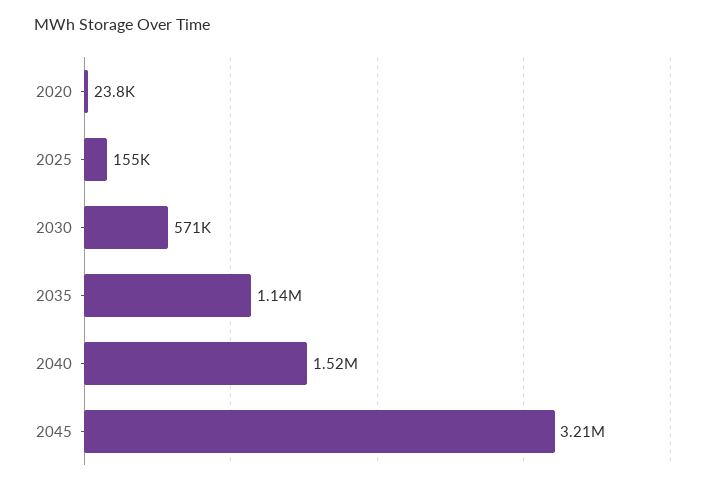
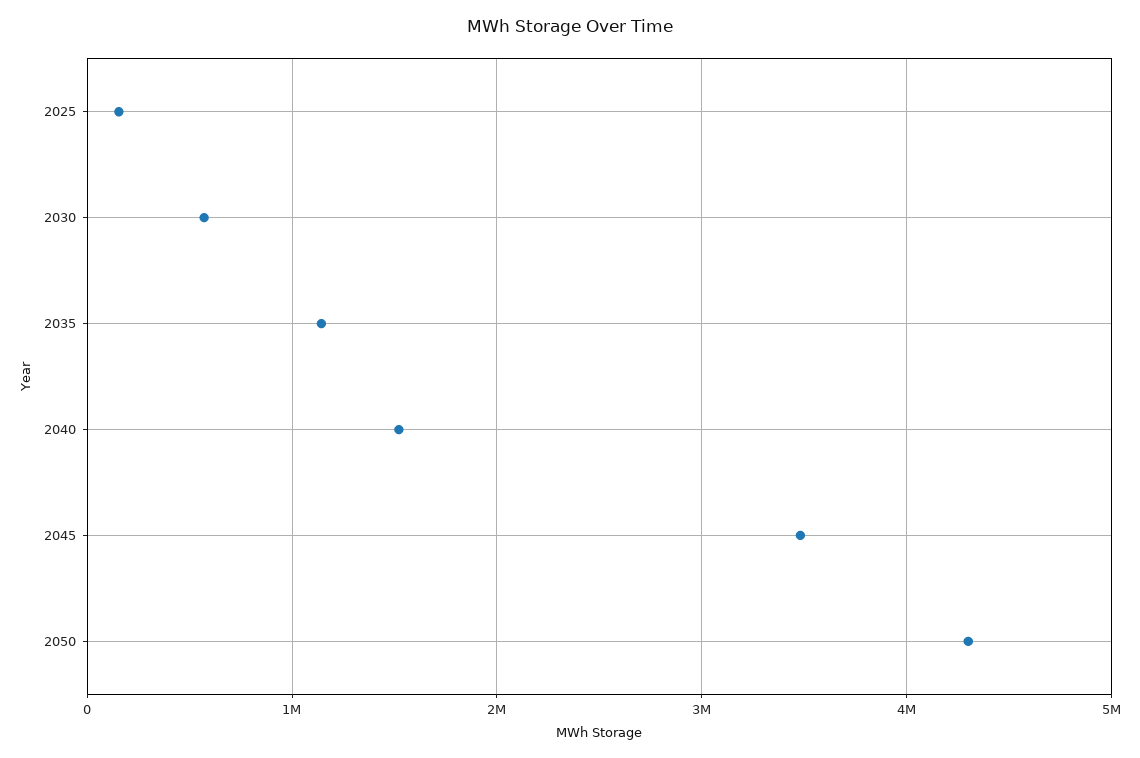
2020: 23800 -> none
2045: 3210000 -> 3500000
2050: none -> 4300000

